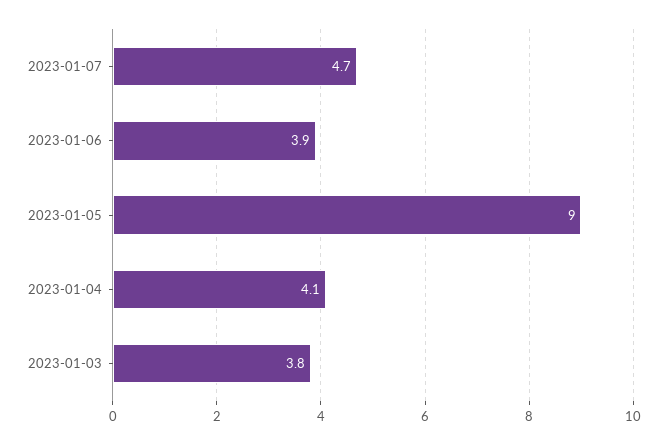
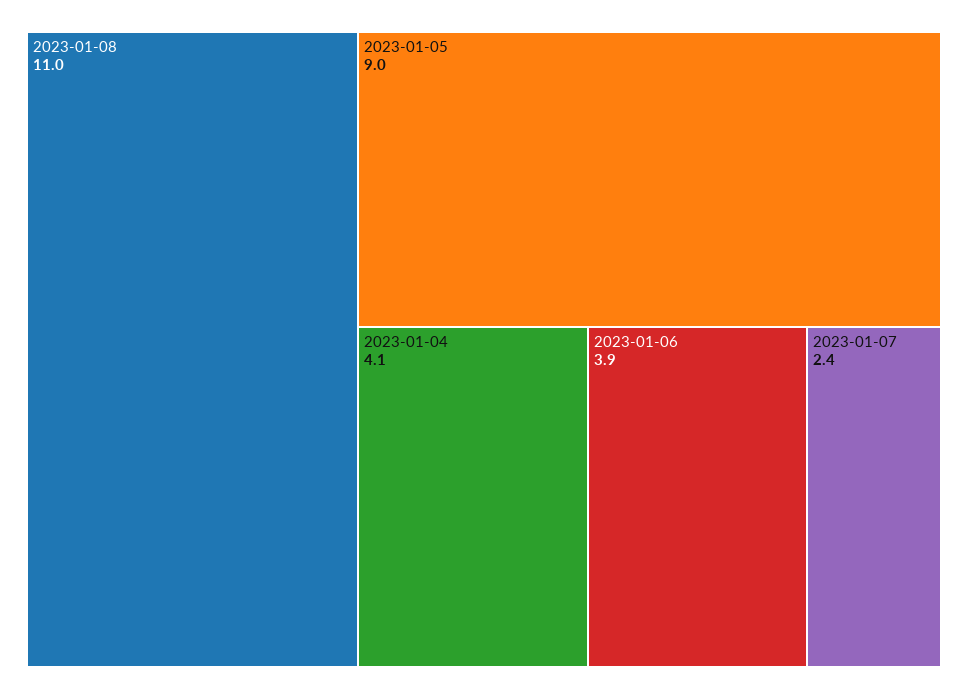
2023-01-07: 4.7 -> 2.4
2023-01-03: 3.8 -> none
2023-01-08: none -> 11

